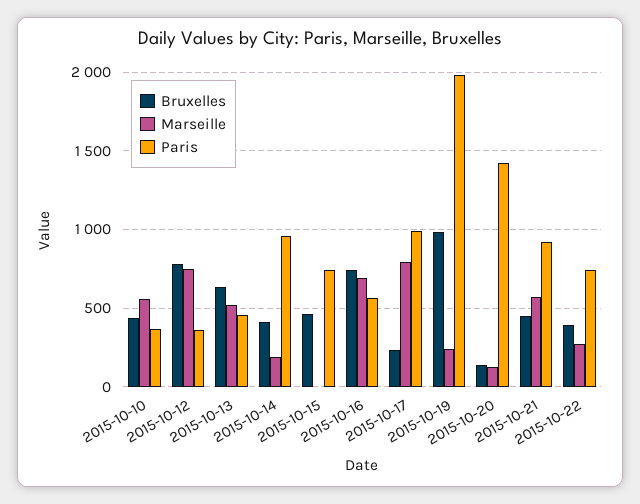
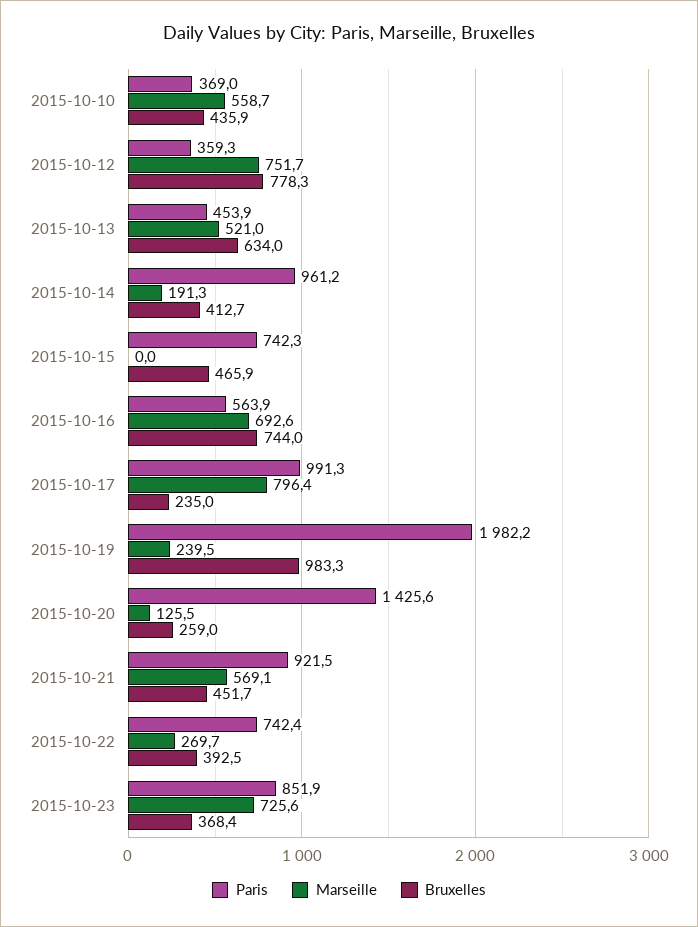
Bruxelles, 2015-10-20: 150 -> 259
Paris, 2015-10-23: none -> 851.9
Marseille, 2015-10-23: none -> 725.6
Bruxelles, 2015-10-23: none -> 368.4

